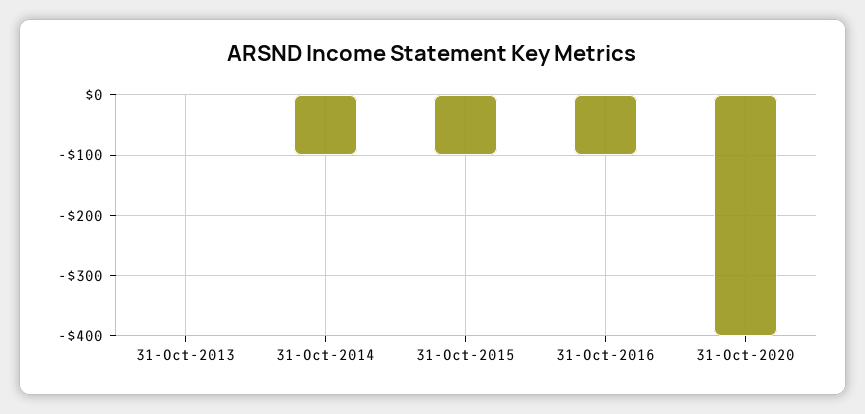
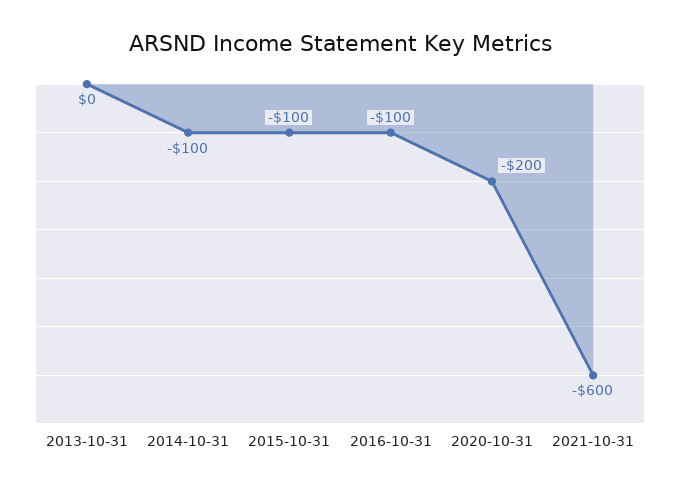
31-Oct-2020: -400 -> -200
2021-10-31: none -> -600

